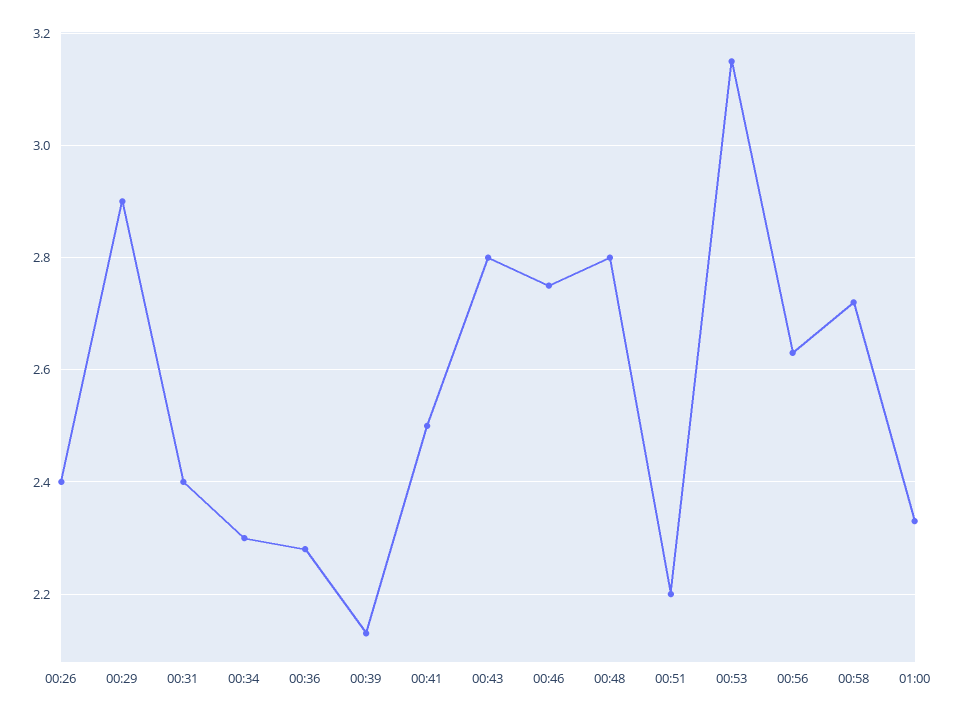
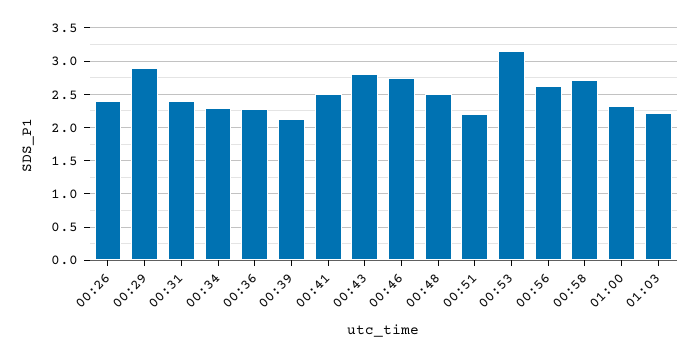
00:48: 2.8 -> 2.5
01:03: none -> 2.2

